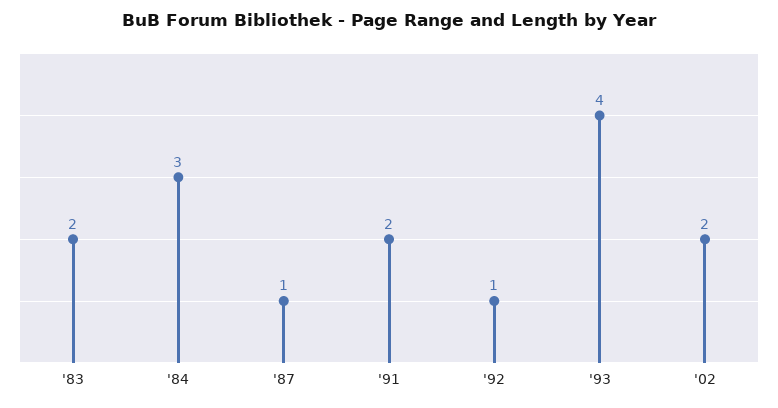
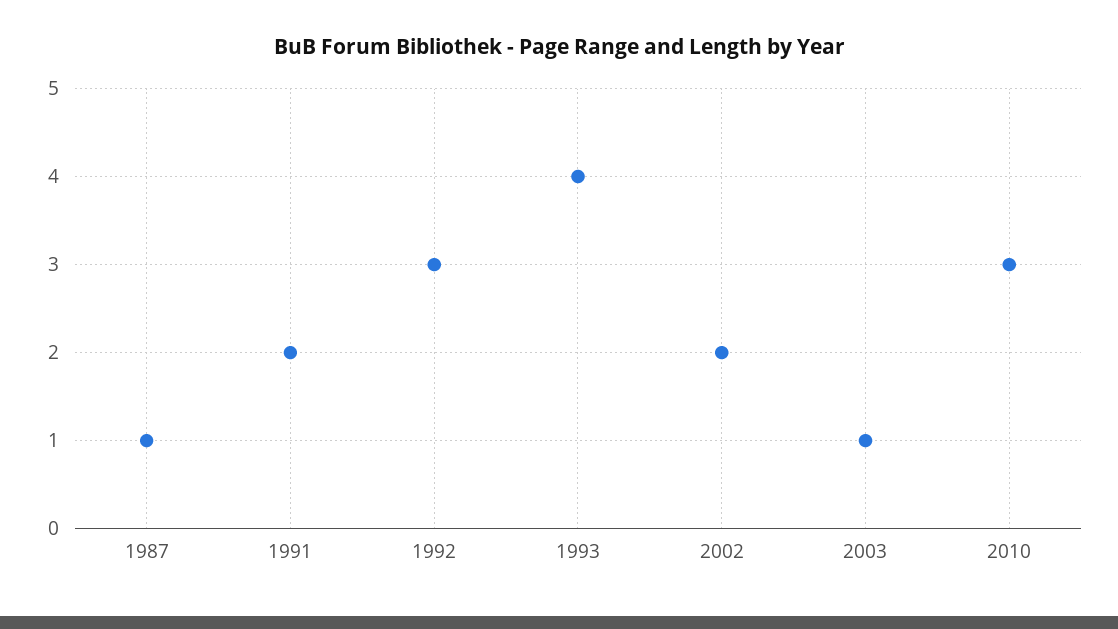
'83: 2 -> none
'84: 3 -> none
'92: 1 -> 3
2003: none -> 1
2010: none -> 3

